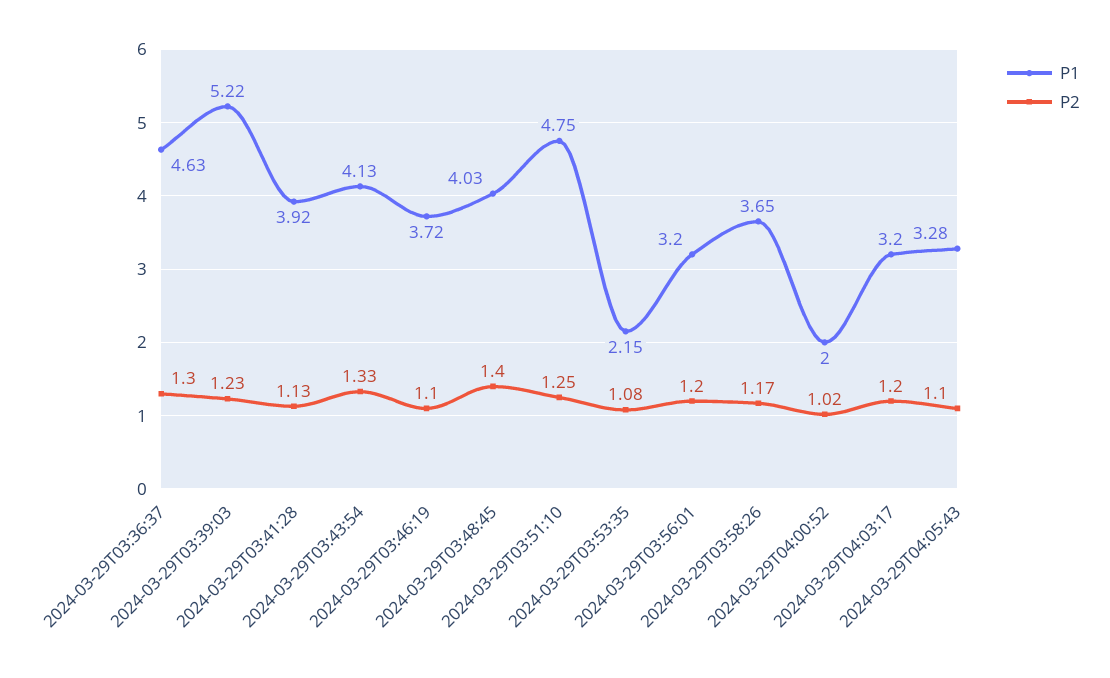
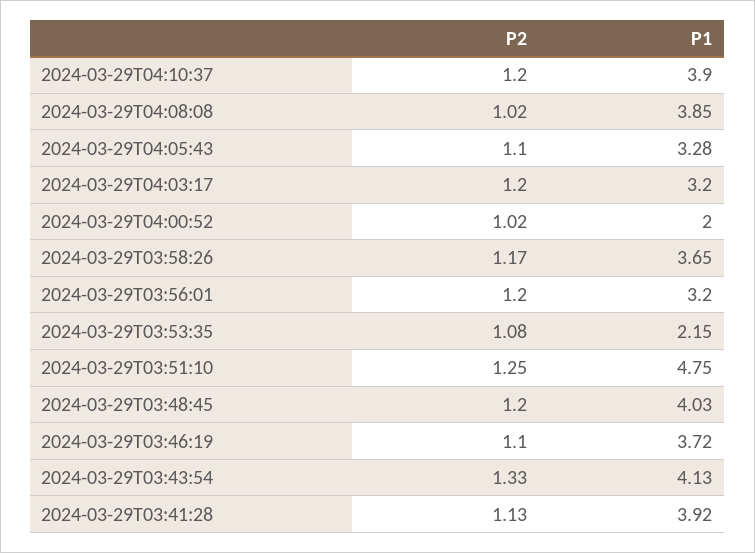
P1, 2024-03-29T03:36:37: 4.63 -> none
P2, 2024-03-29T03:36:37: 1.3 -> none
P1, 2024-03-29T03:39:03: 5.22 -> none
P2, 2024-03-29T03:39:03: 1.23 -> none
P2, 2024-03-29T03:48:45: 1.4 -> 1.2
P2, 2024-03-29T04:10:37: none -> 1.2
P1, 2024-03-29T04:10:37: none -> 3.9
P2, 2024-03-29T04:08:08: none -> 1.02
P1, 2024-03-29T04:08:08: none -> 3.85

